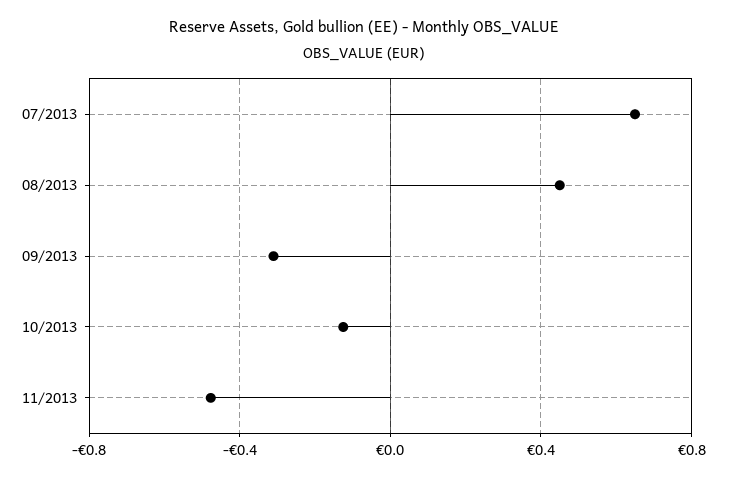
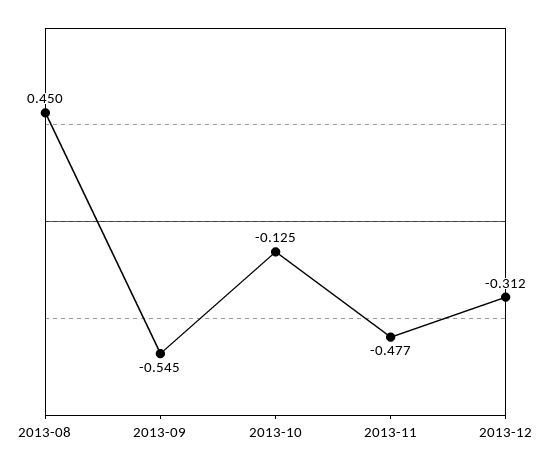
07/2013: 0.65 -> none
09/2013: -0.3 -> -0.545
2013-12: none -> -0.312

